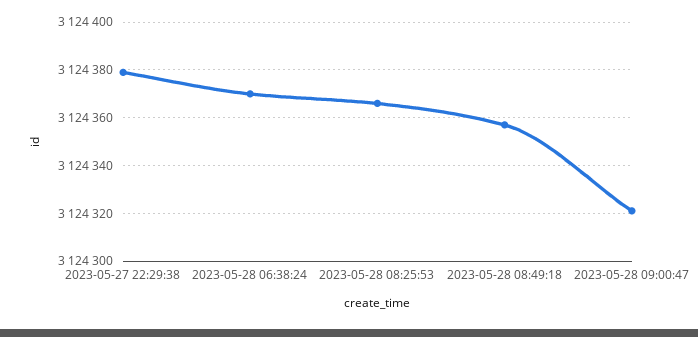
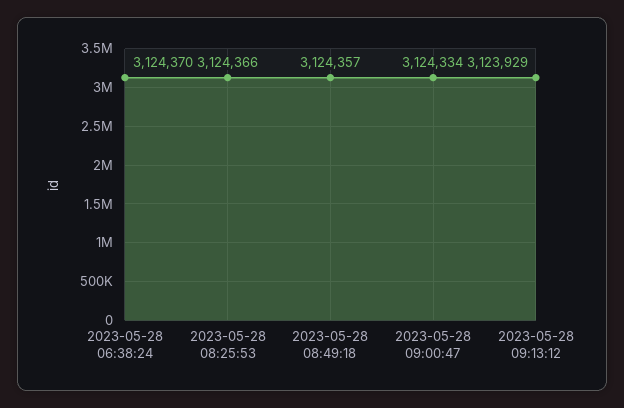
2023-05-27 22:29:38: 3124380 -> none
2023-05-28 09:00:47: 3124320 -> 3124334
2023-05-28 09:13:12: none -> 3123929

